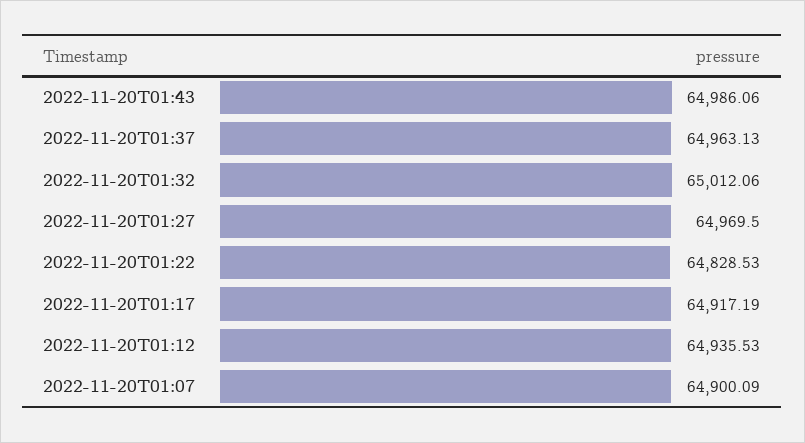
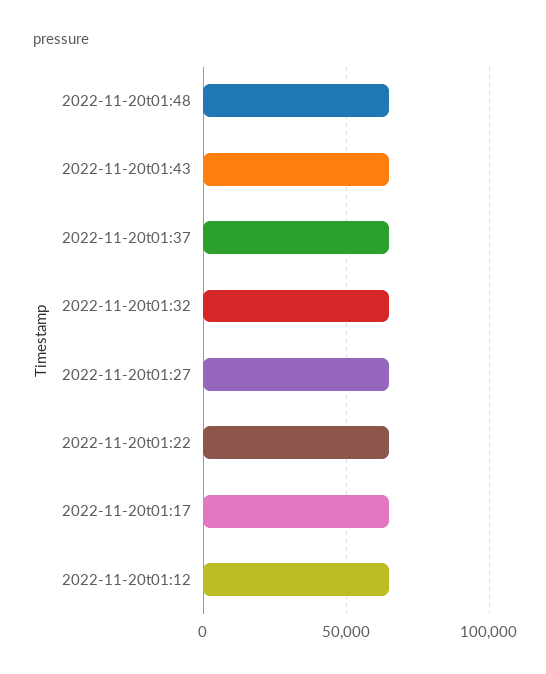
2022-11-20T01:07: 64900.09 -> none
2022-11-20t01:48: none -> 65000

